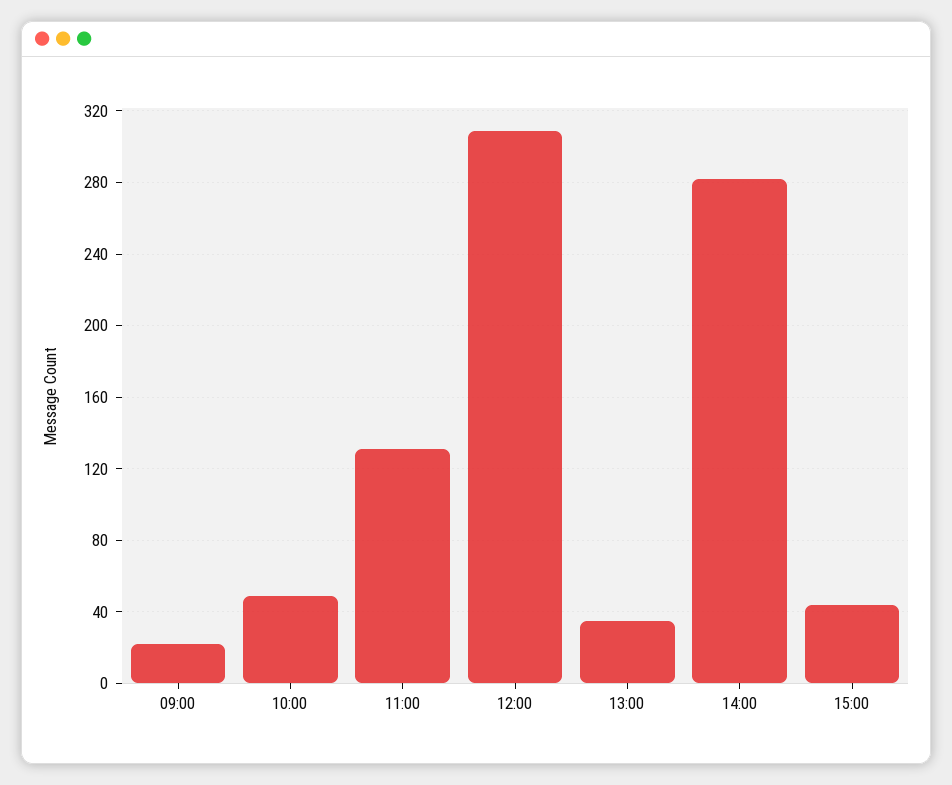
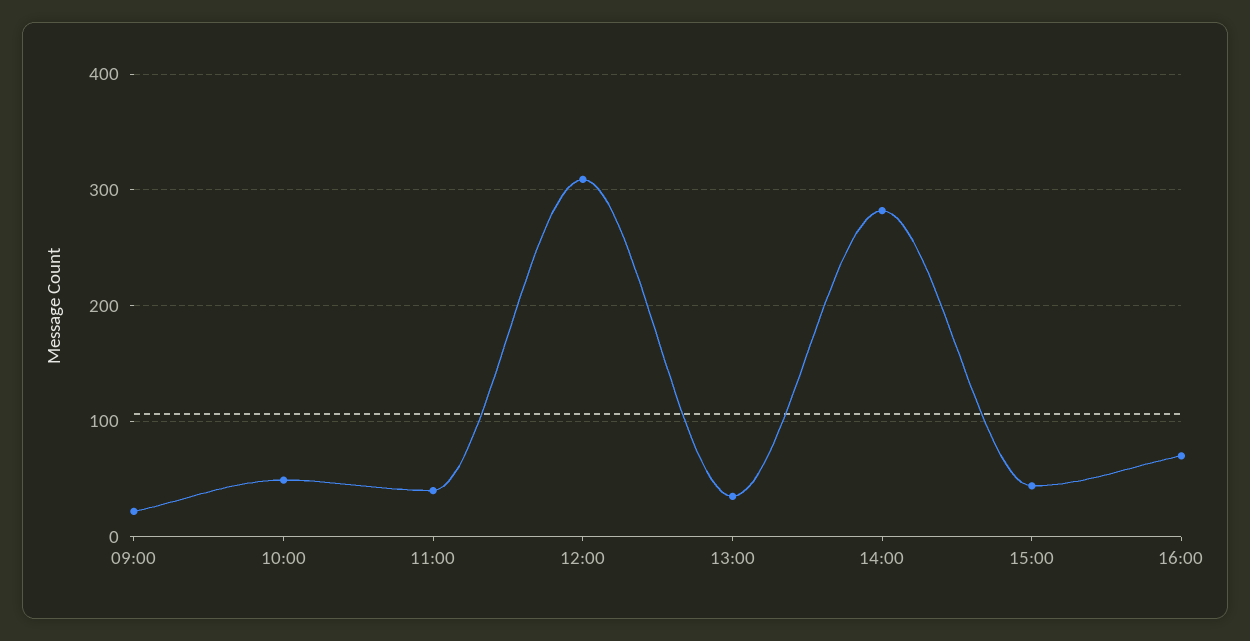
11:00: 130 -> 40
16:00: none -> 70

